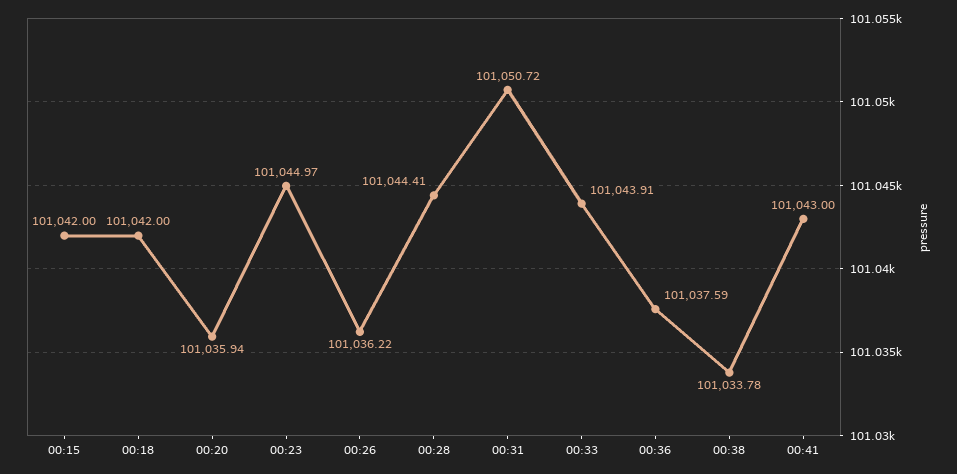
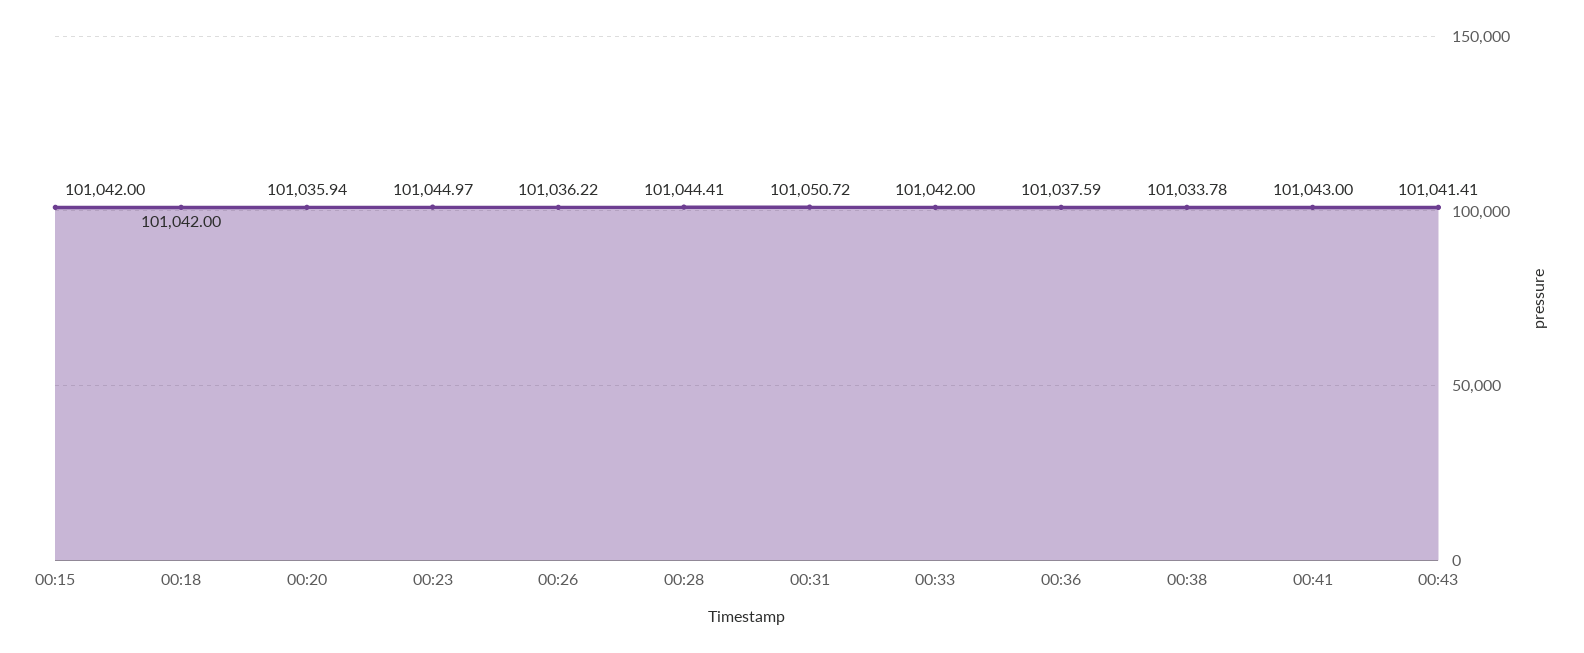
00:33: 101043.91 -> 101042
00:43: none -> 101041.41

